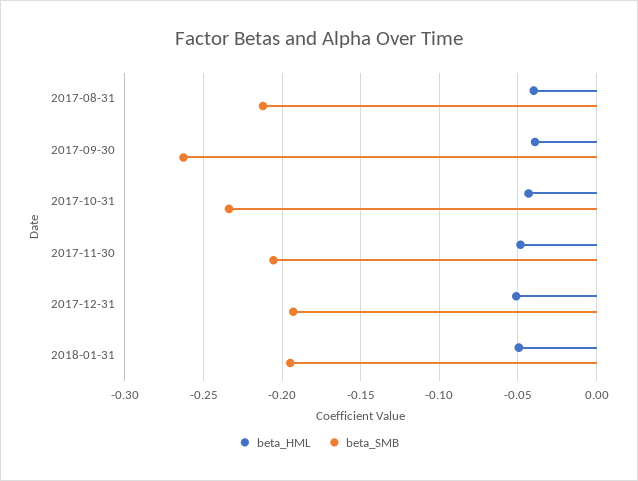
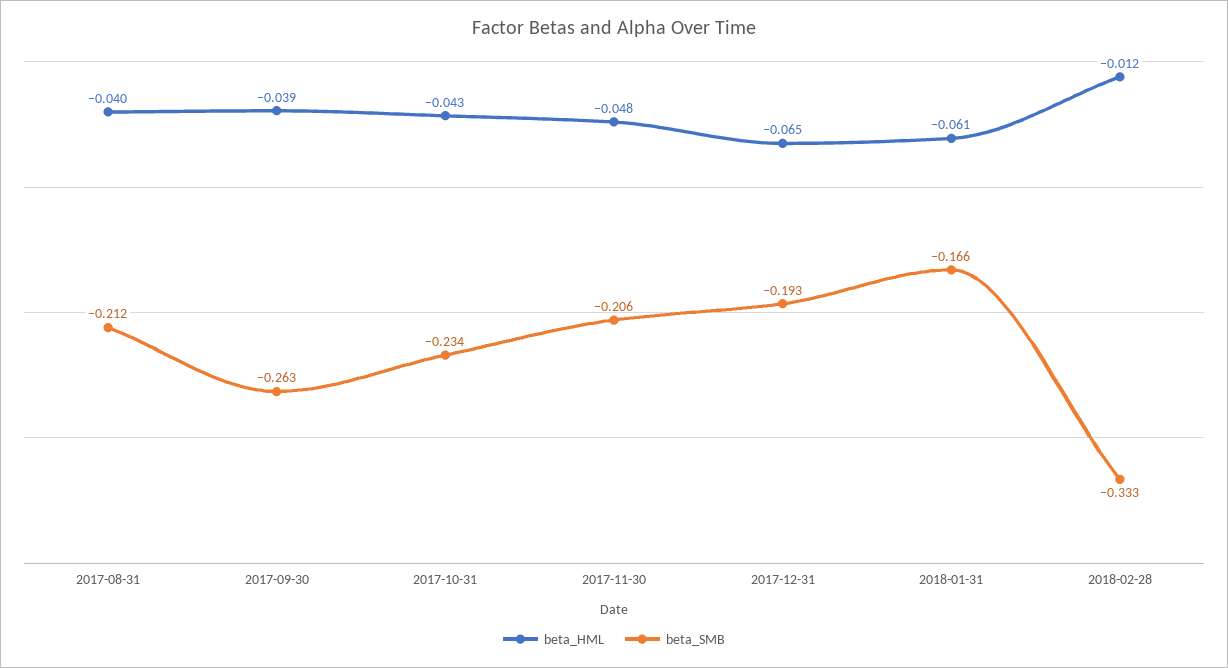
beta_HML, 2017-12-31: -0.05 -> -0.065
beta_HML, 2018-01-31: -0.05 -> -0.061
beta_SMB, 2018-01-31: -0.195 -> -0.166
beta_HML, 2018-02-28: none -> -0.012
beta_SMB, 2018-02-28: none -> -0.333

